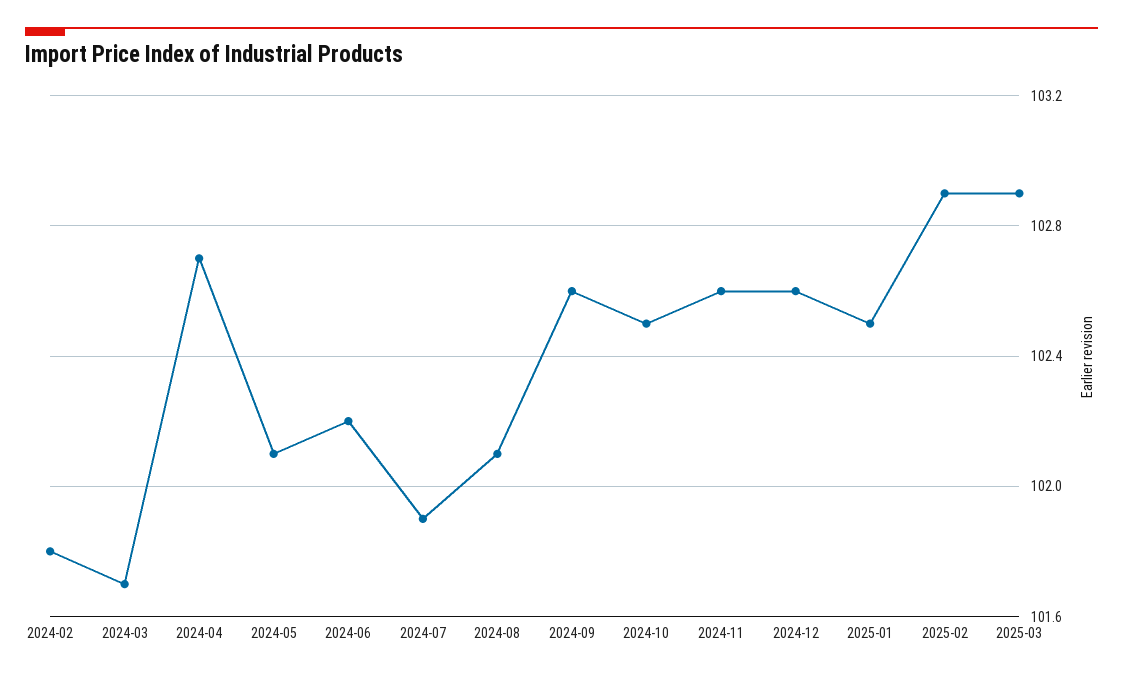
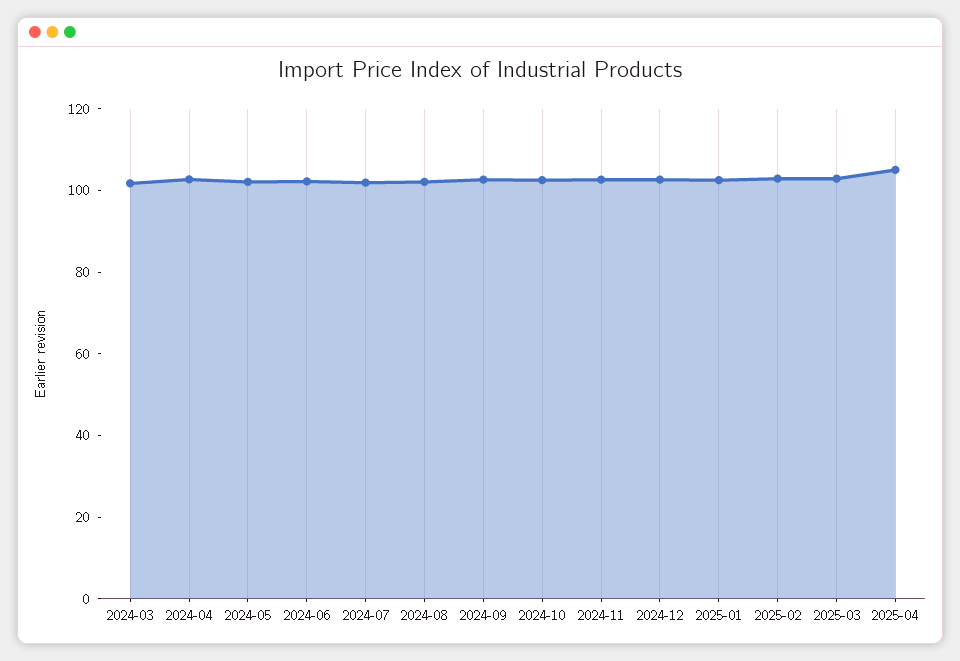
2024-02: 101.8 -> none
2025-04: none -> 105

